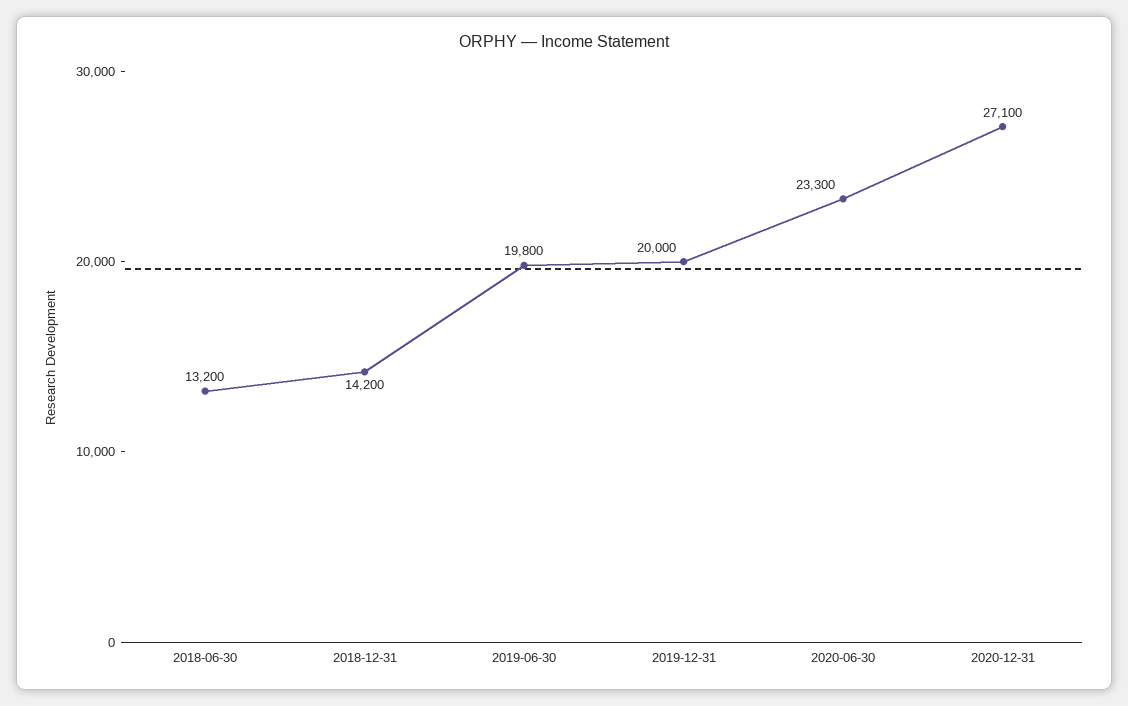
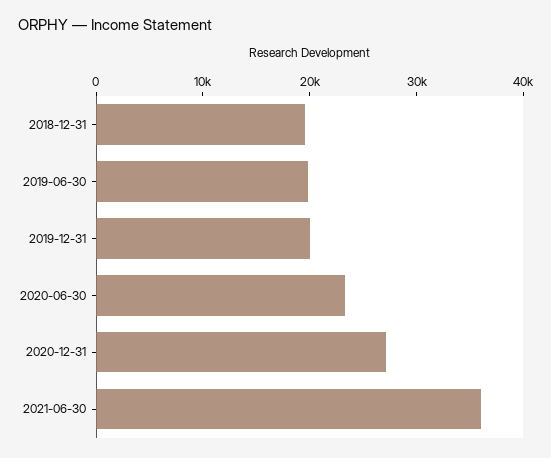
2018-06-30: 13200 -> none
2018-12-31: 14200 -> 20000
2021-06-30: none -> 36000

